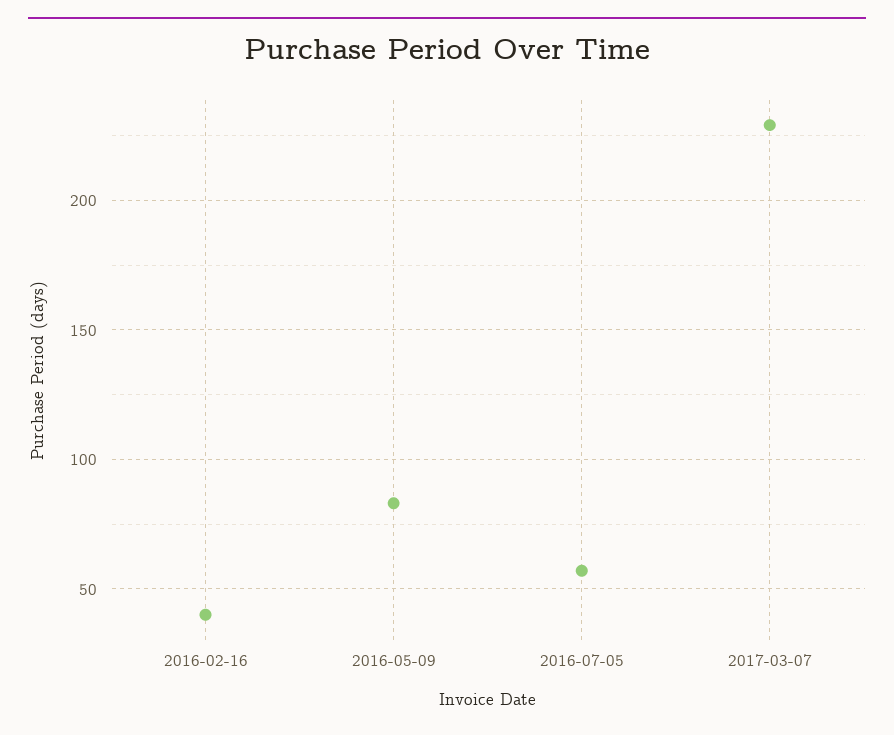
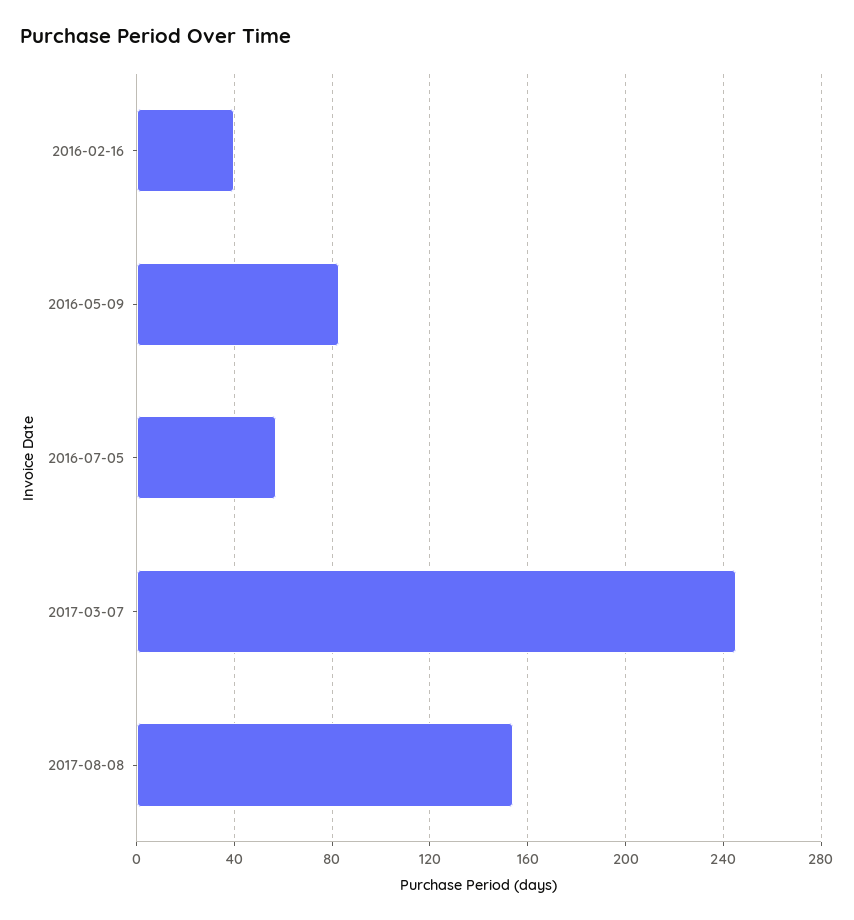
2017-03-07: 230 -> 245
2017-08-08: none -> 155

